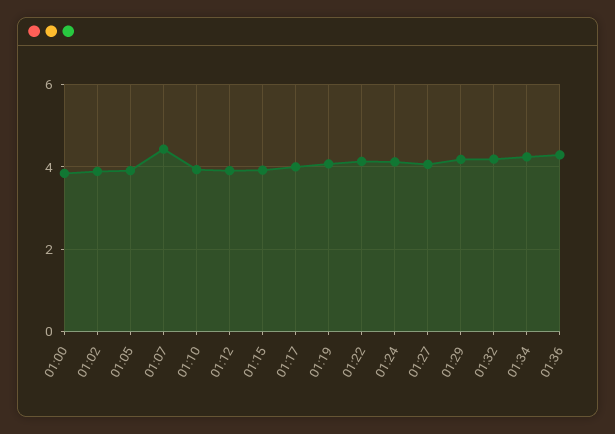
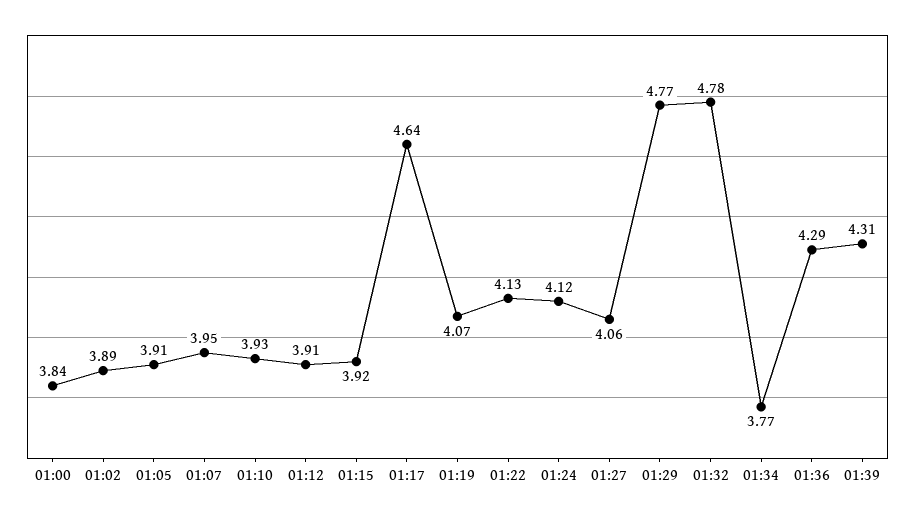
01:07: 4.4 -> 3.95
01:17: 4 -> 4.64
01:29: 4.2 -> 4.77
01:32: 4.2 -> 4.78
01:34: 4.2 -> 3.77
01:39: none -> 4.31

